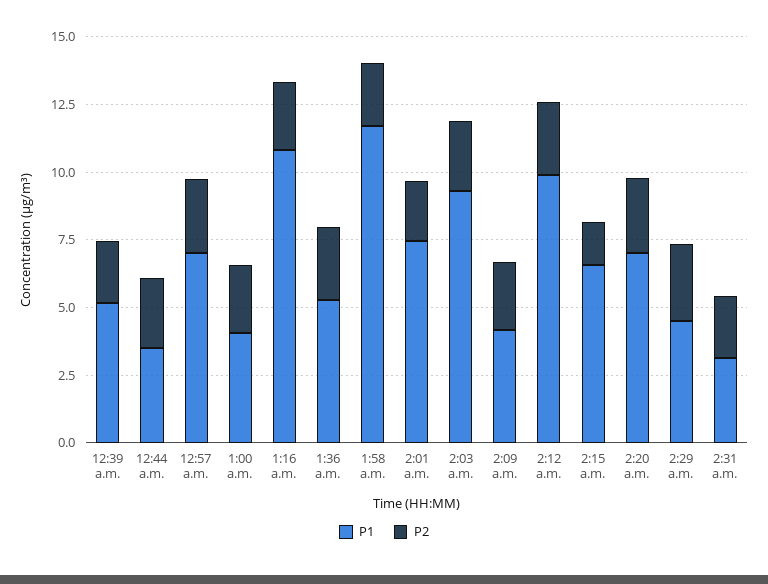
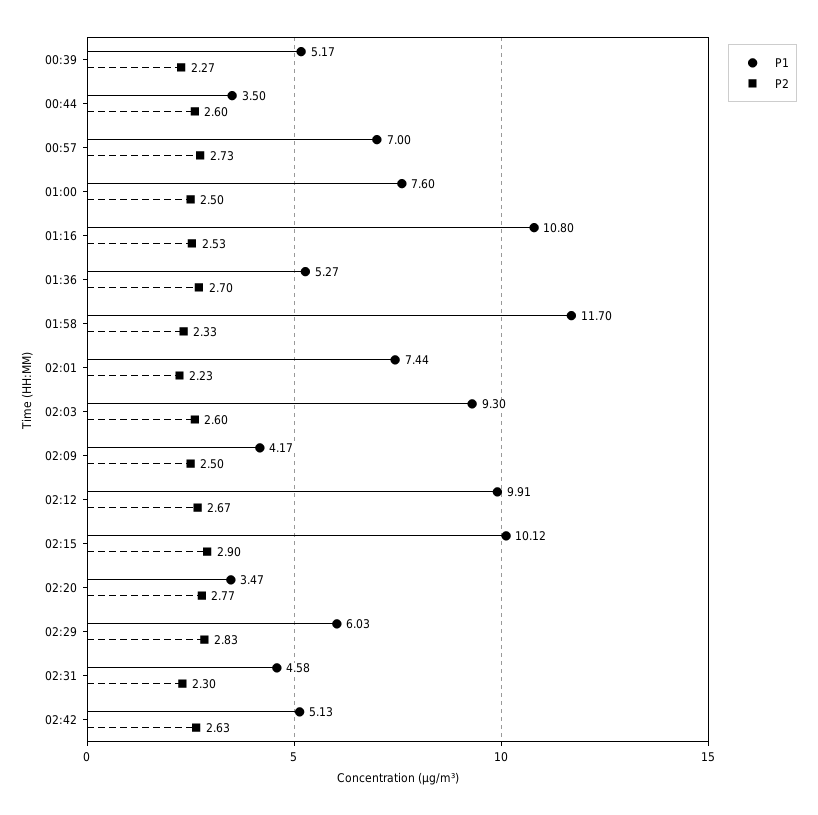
P1, 1:00 a.m.: 4 -> 7.6
P1, 2:15 a.m.: 6.5 -> 10.12
P2, 2:15 a.m.: 1.5 -> 2.9
P1, 2:20 a.m.: 7 -> 3.47
P1, 2:29 a.m.: 4.5 -> 6.03
P1, 2:31 a.m.: 3 -> 4.58
P1, 02:42: none -> 5.13
P2, 02:42: none -> 2.63

